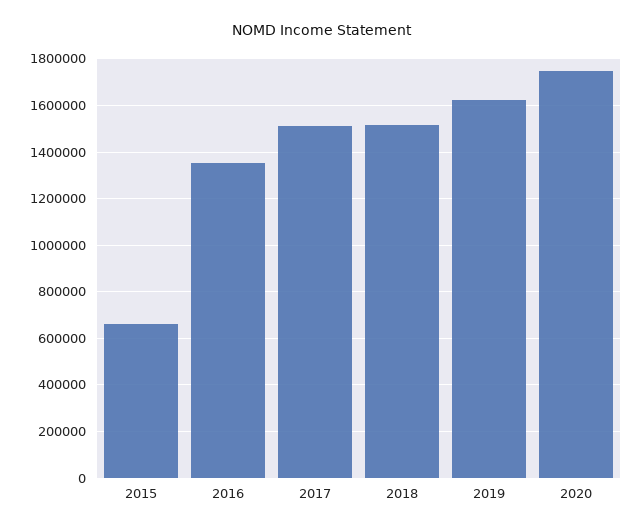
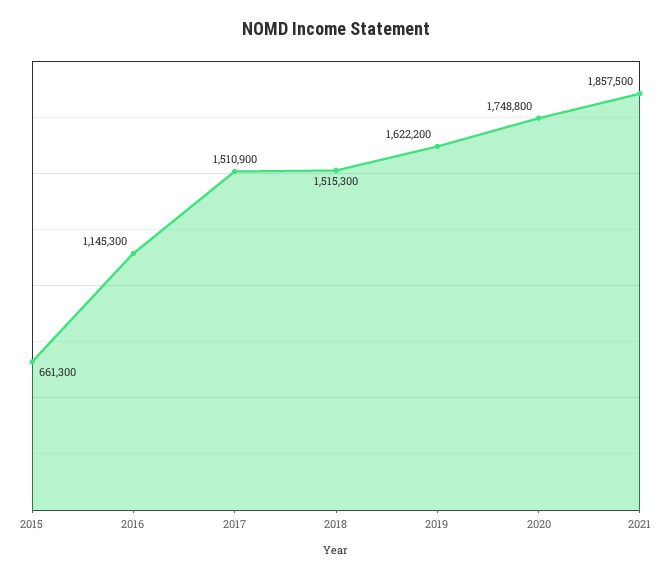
2016: 1350000 -> 1145300
2021: none -> 1857500

